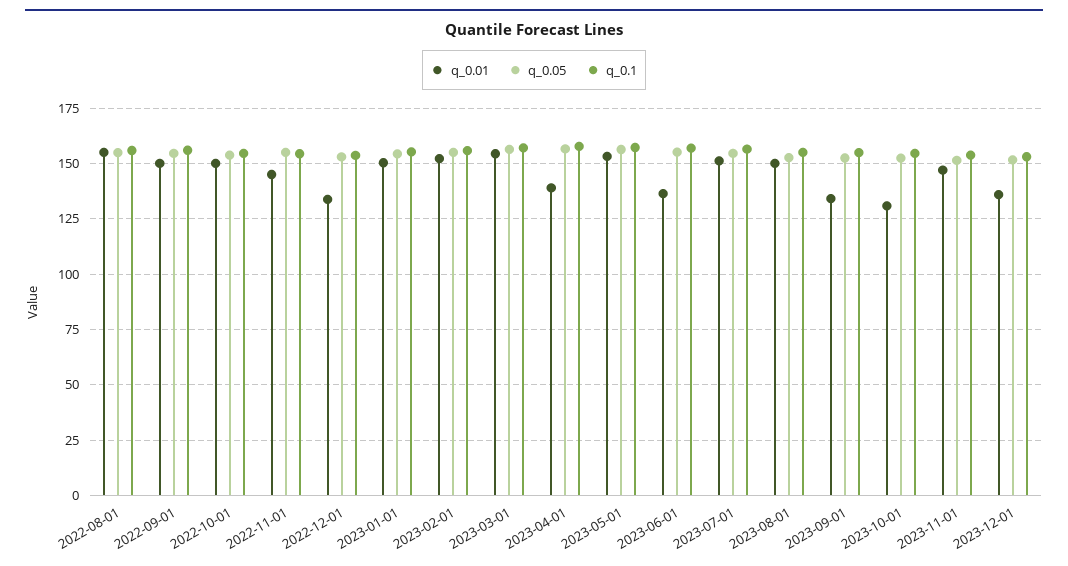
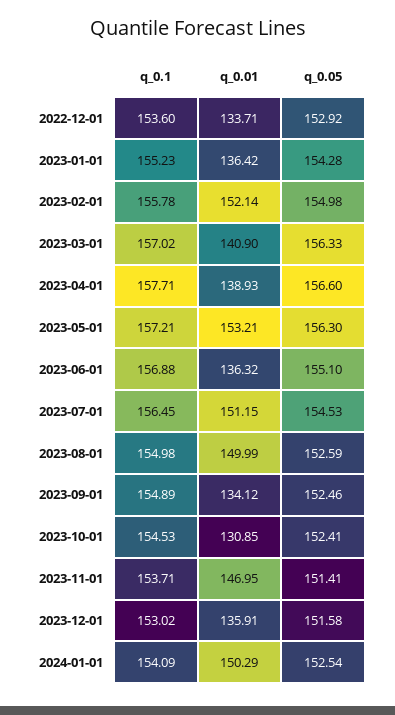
q_0.01, 2022-08-01: 155 -> none
q_0.05, 2022-08-01: 155 -> none
q_0.1, 2022-08-01: 155 -> none
q_0.01, 2022-09-01: 150 -> none
q_0.05, 2022-09-01: 155 -> none
q_0.1, 2022-09-01: 155 -> none
q_0.01, 2022-10-01: 150 -> none
q_0.05, 2022-10-01: 155 -> none
q_0.1, 2022-10-01: 155 -> none
q_0.01, 2022-11-01: 145 -> none
q_0.05, 2022-11-01: 155 -> none
q_0.1, 2022-11-01: 155 -> none
q_0.01, 2023-01-01: 150 -> 136.42
q_0.01, 2023-03-01: 155 -> 140.9
q_0.1, 2024-01-01: none -> 154.09
q_0.01, 2024-01-01: none -> 150.29
q_0.05, 2024-01-01: none -> 152.54

